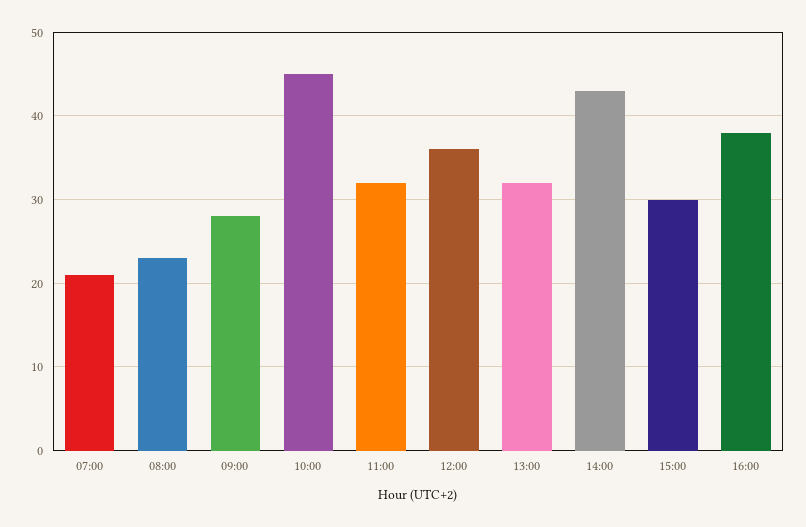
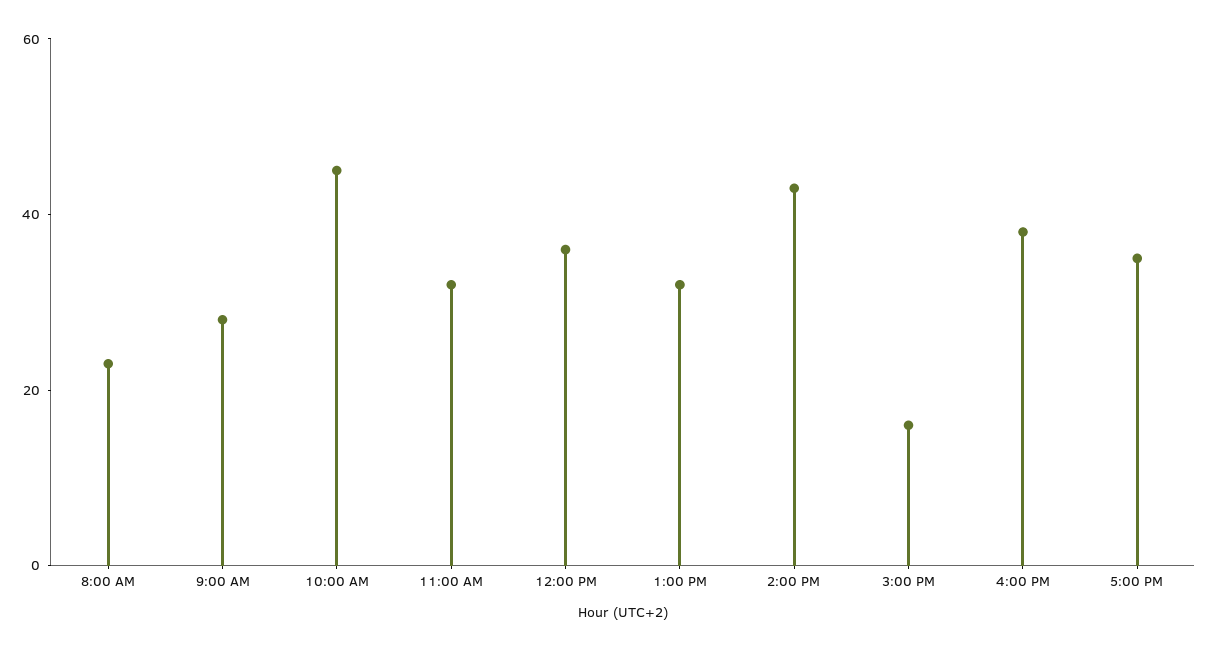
07:00: 21 -> none
15:00: 30 -> 15
5:00 PM: none -> 35

